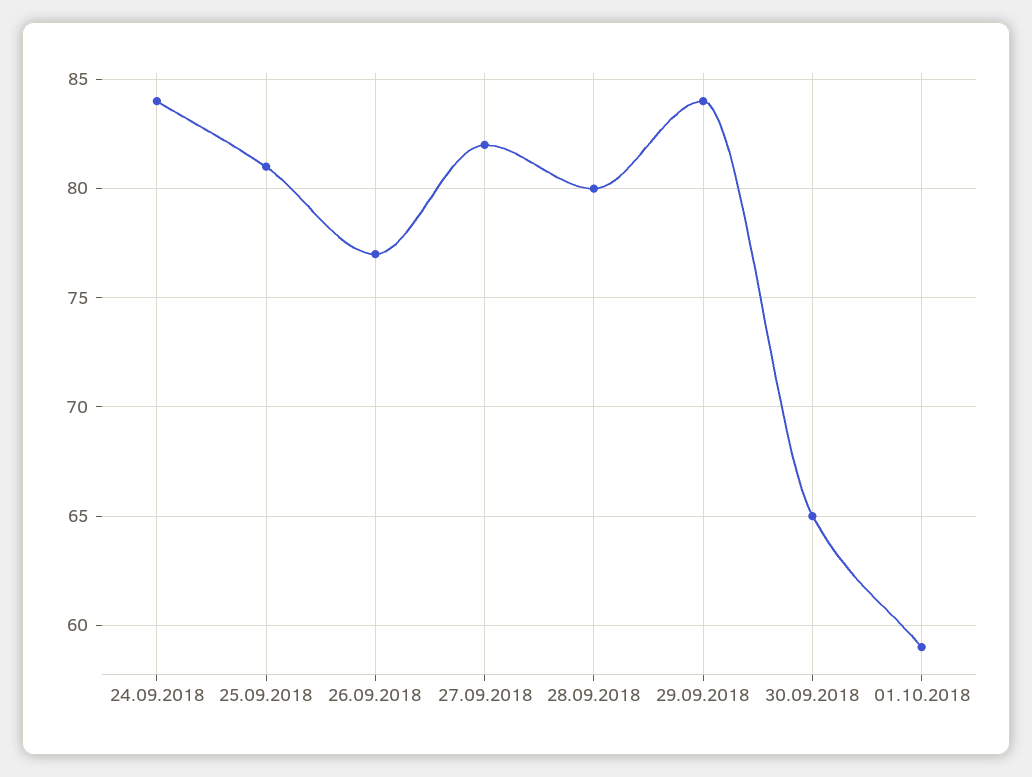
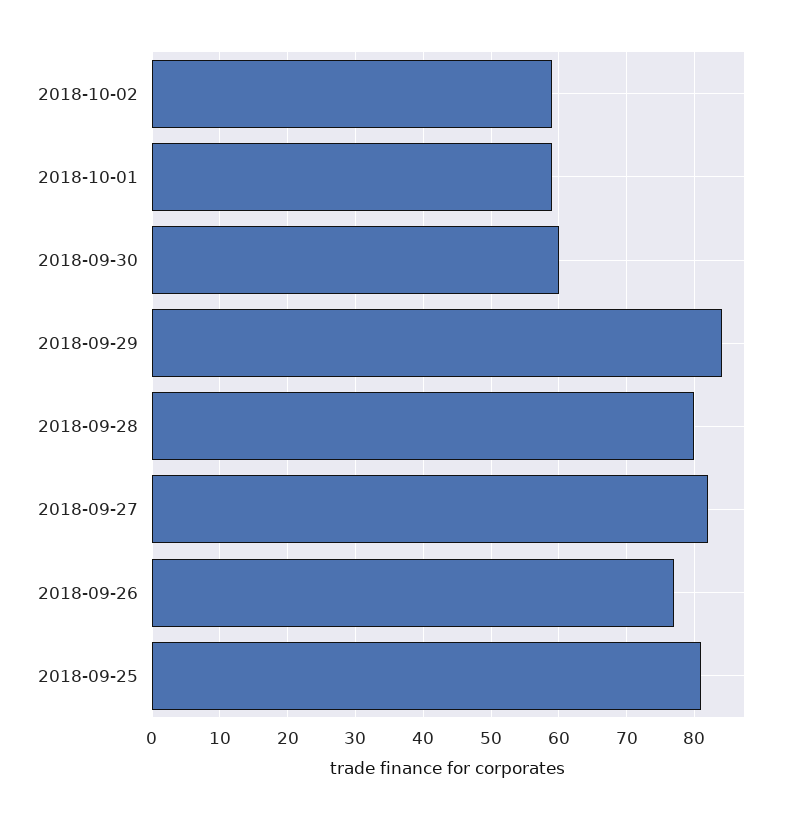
24.09.2018: 84 -> none
30.09.2018: 65 -> 60
2018-10-02: none -> 59

